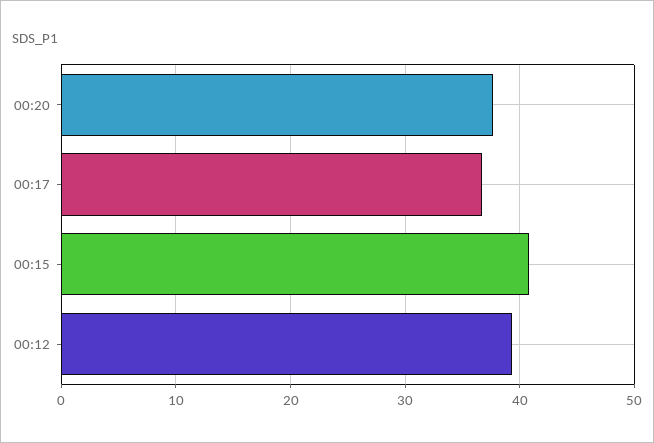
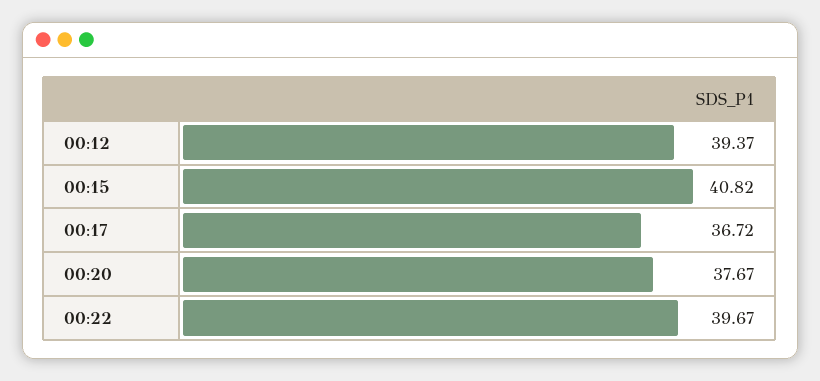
00:22: none -> 39.67

